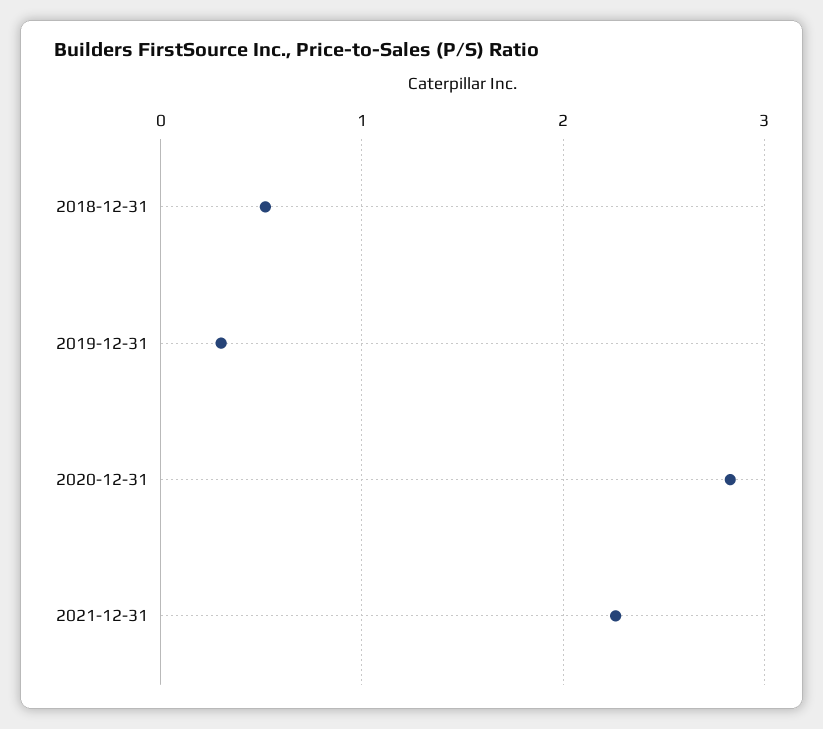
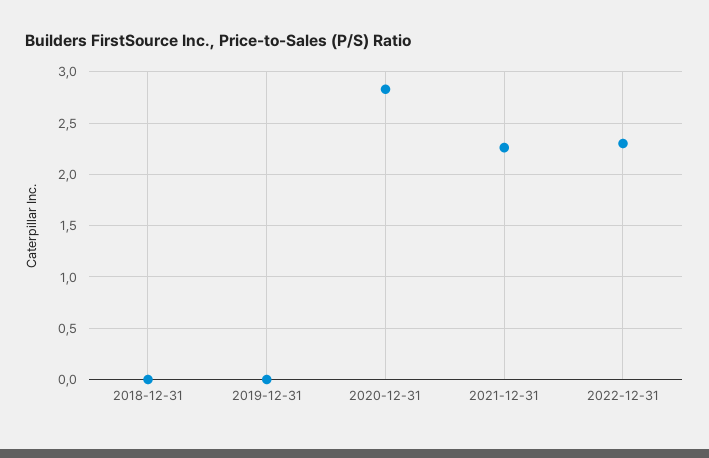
2018-12-31: 0.5 -> 0
2019-12-31: 0.3 -> 0
2022-12-31: none -> 2.3

